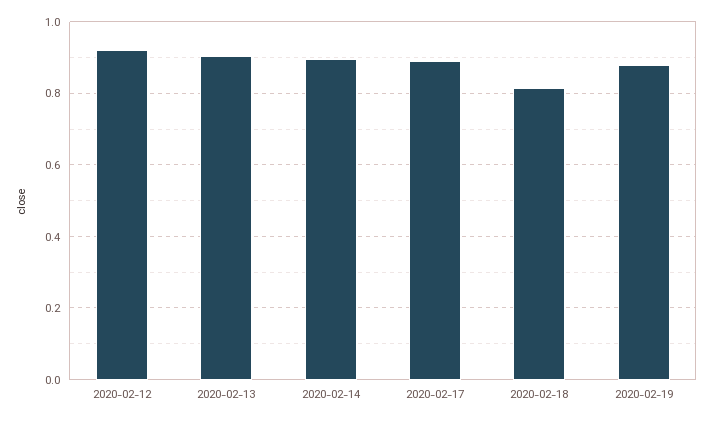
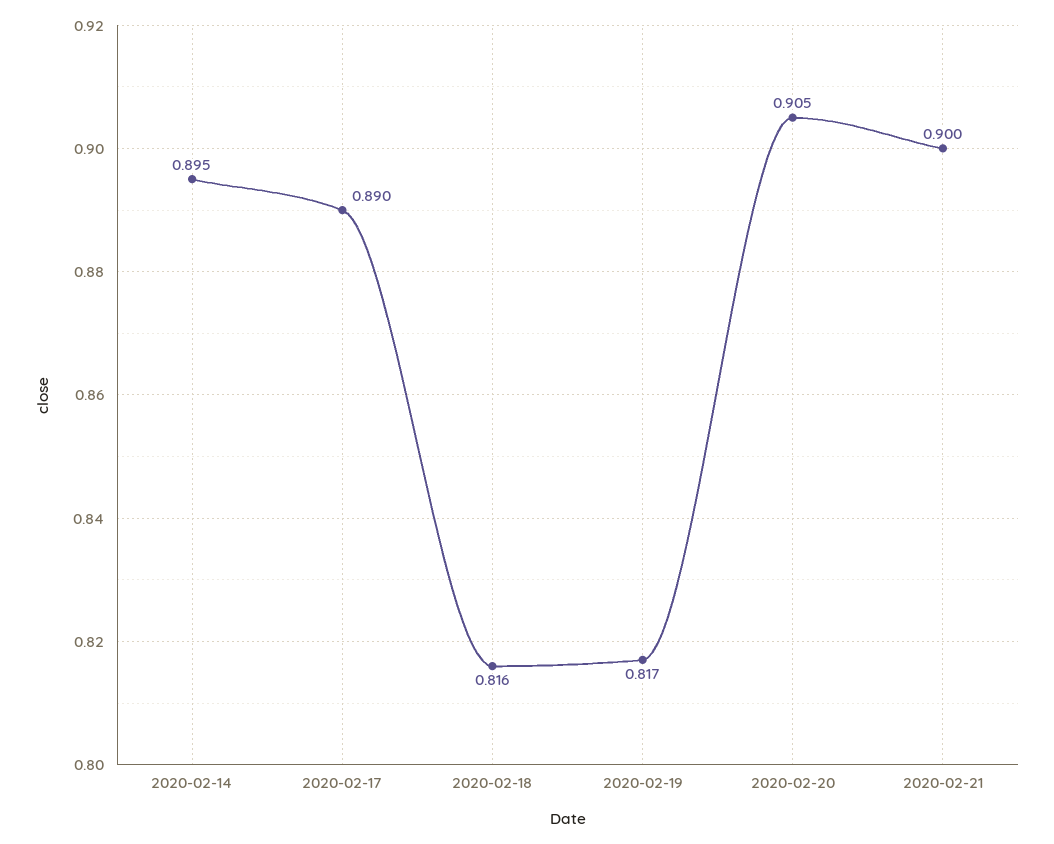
2020-02-12: 0.92 -> none
2020-02-13: 0.9 -> none
2020-02-19: 0.88 -> 0.817
2020-02-20: none -> 0.905
2020-02-21: none -> 0.9

